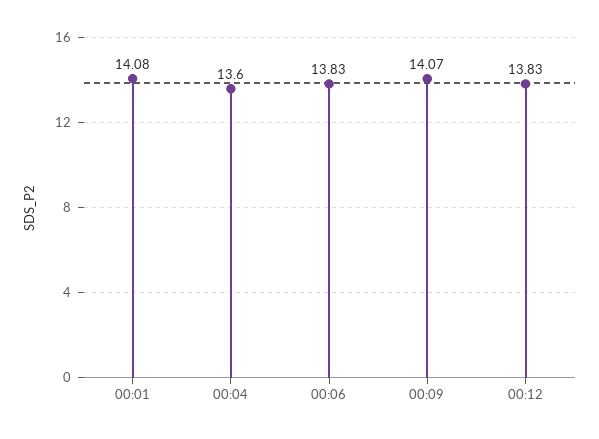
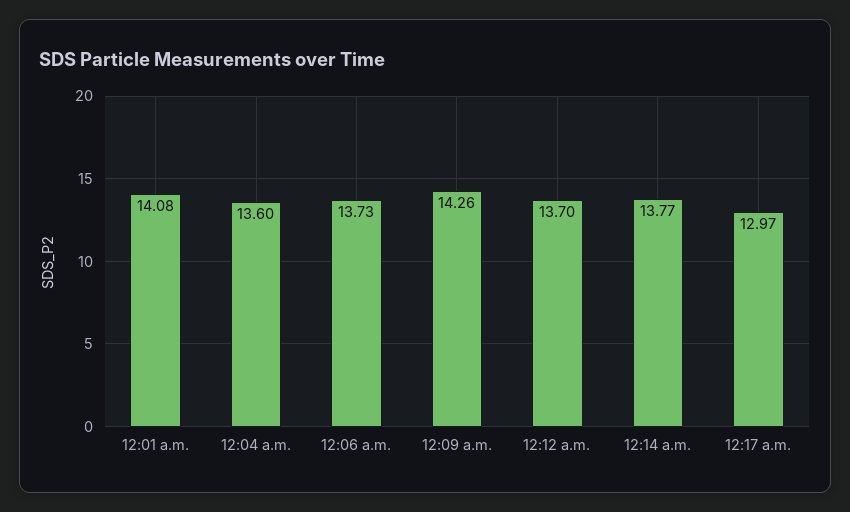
00:06: 13.83 -> 13.73
00:09: 14.07 -> 14.26
00:12: 13.83 -> 13.7
12:14 a.m.: none -> 13.77
12:17 a.m.: none -> 12.97

